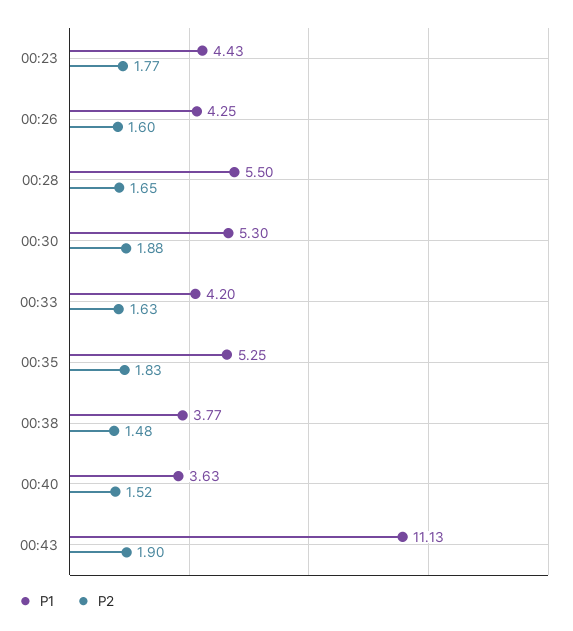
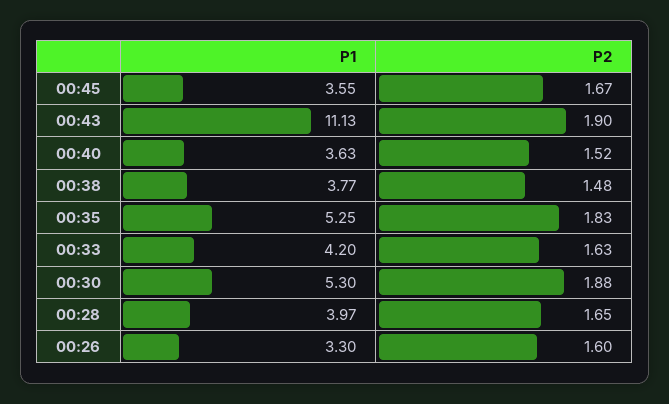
P1, 00:23: 4.43 -> none
P2, 00:23: 1.77 -> none
P1, 00:26: 4.25 -> 3.3
P1, 00:28: 5.5 -> 3.97
P1, 00:45: none -> 3.55
P2, 00:45: none -> 1.67

